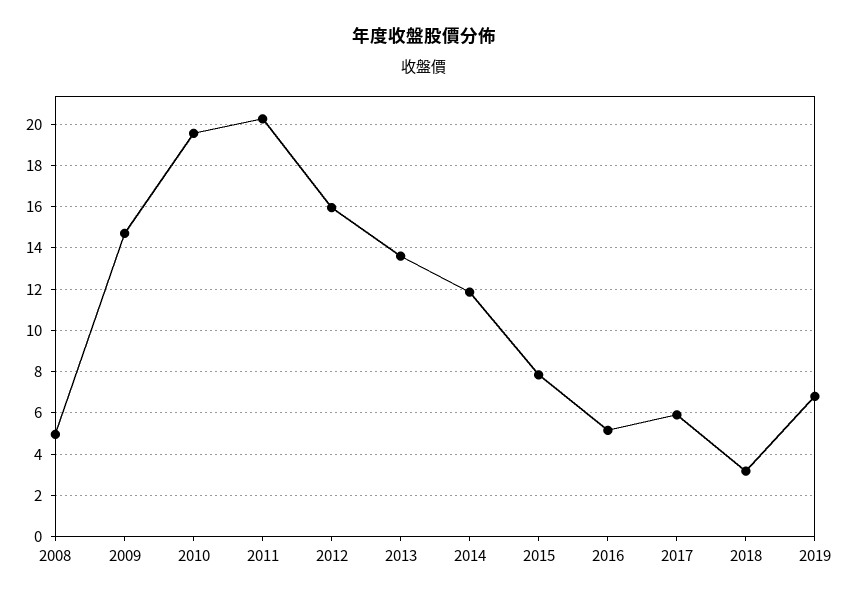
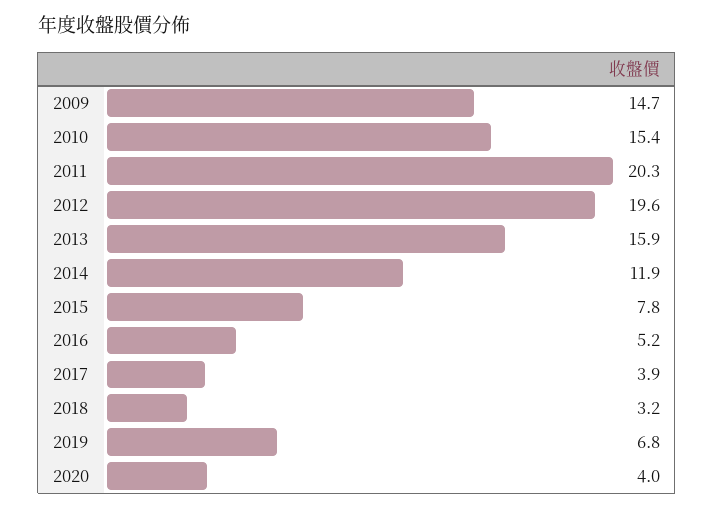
2008: 5 -> none
2010: 19.5 -> 15.4
2012: 16 -> 19.6
2013: 13.5 -> 15.9
2017: 6 -> 3.9
2020: none -> 4

